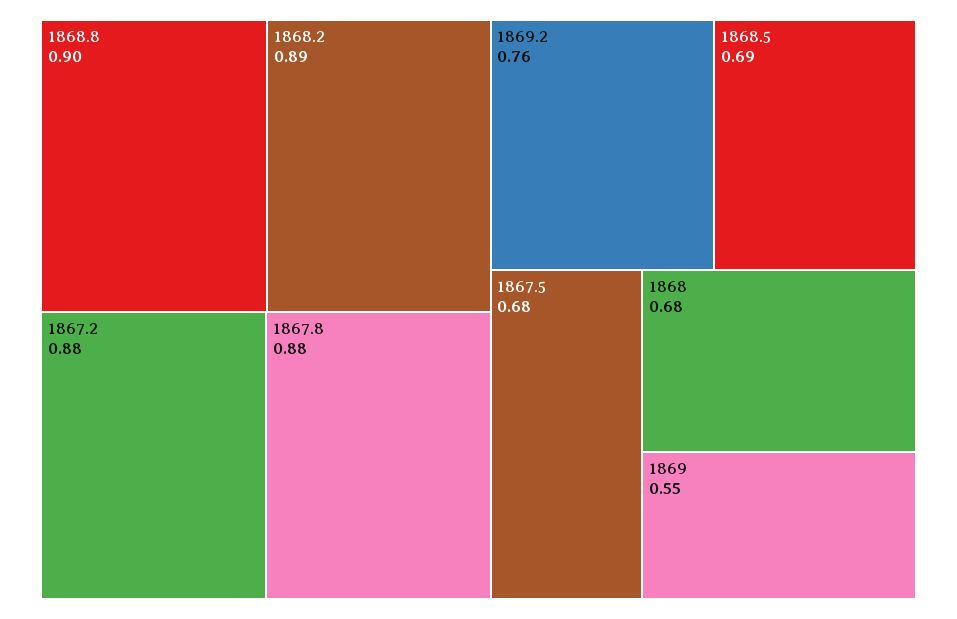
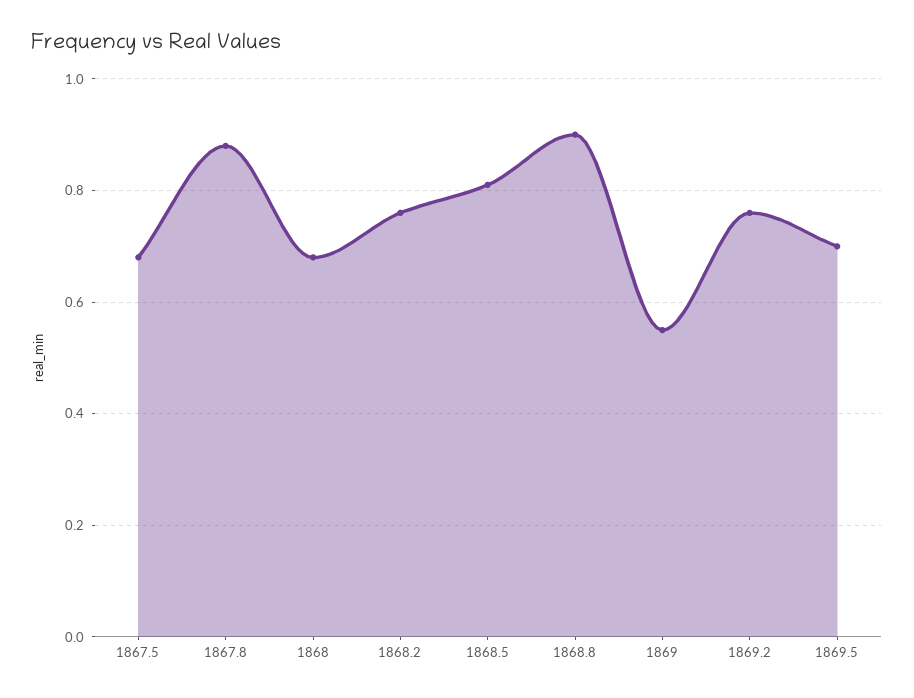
1868.2: 0.89 -> 0.75
1867.2: 0.88 -> none
1868.5: 0.69 -> 0.8
1869.5: none -> 0.7

